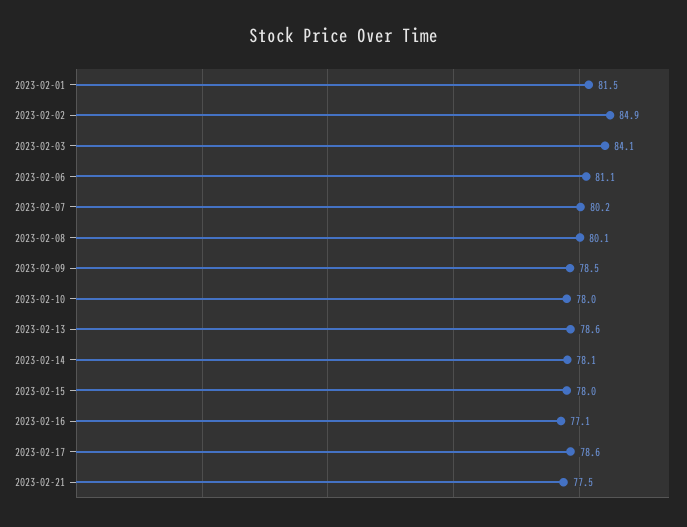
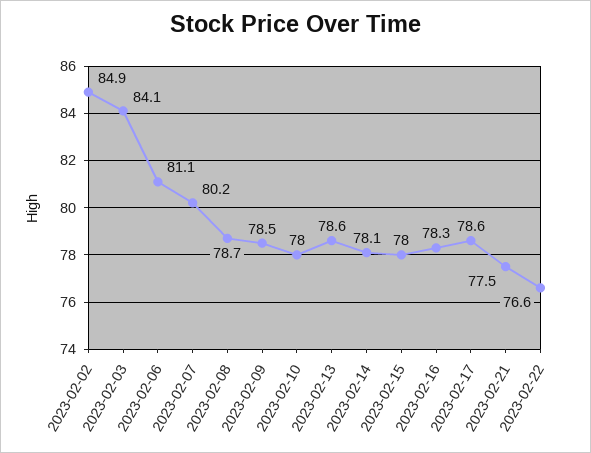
2023-02-01: 81.5 -> none
2023-02-08: 80.1 -> 78.7
2023-02-16: 77.1 -> 78.3
2023-02-22: none -> 76.6

